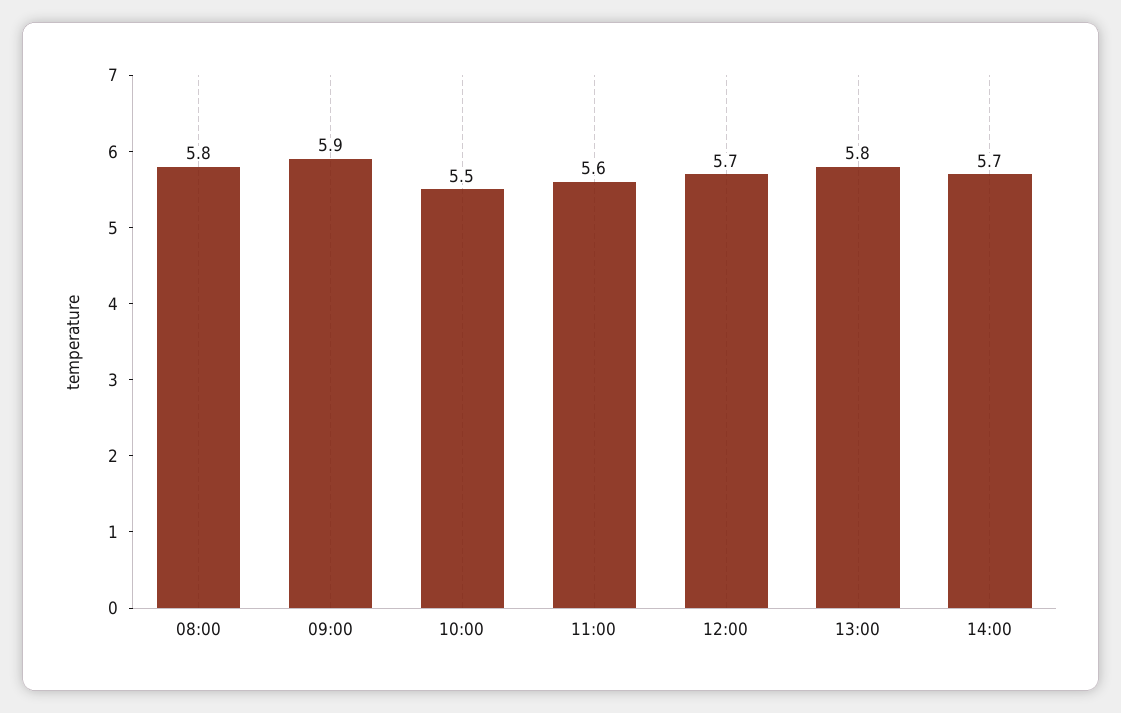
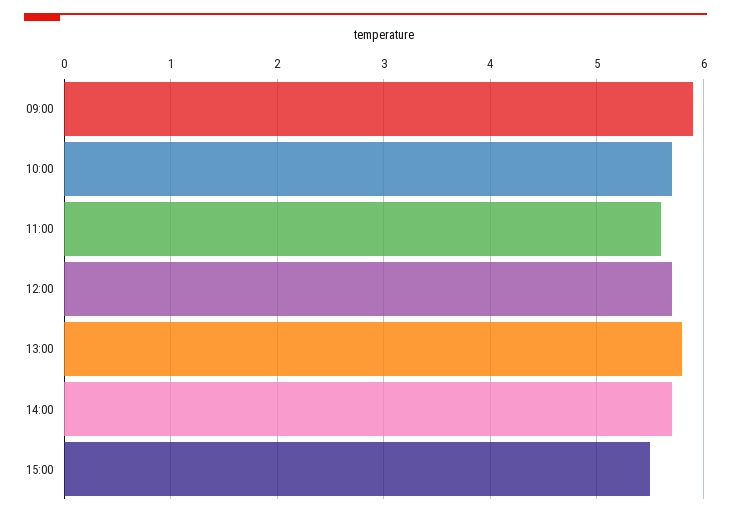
08:00: 5.8 -> none
10:00: 5.5 -> 5.7
15:00: none -> 5.5

